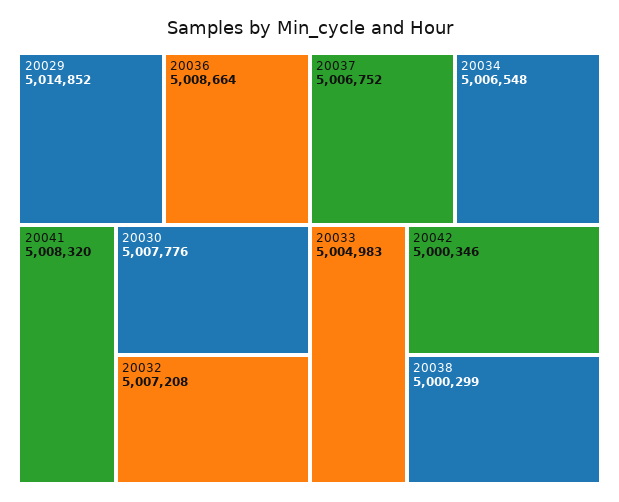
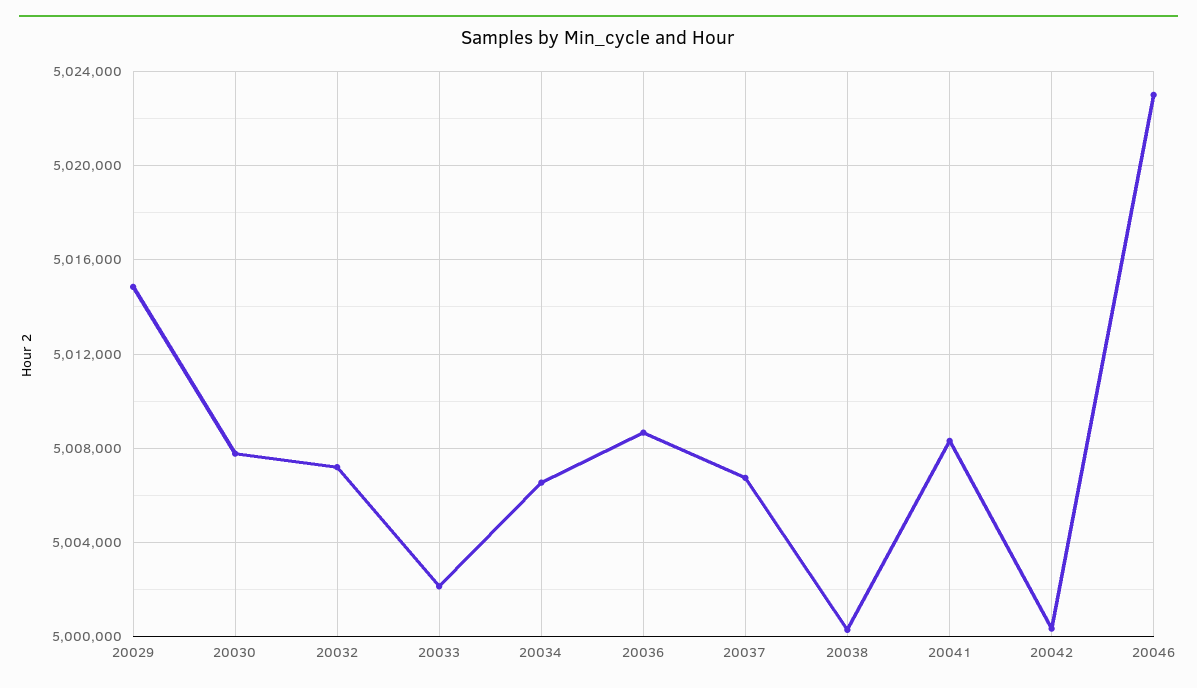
20033: 5004983 -> 5002000
20046: none -> 5023000

